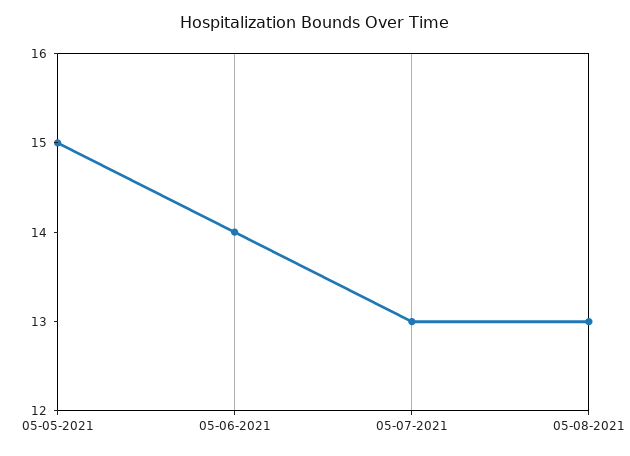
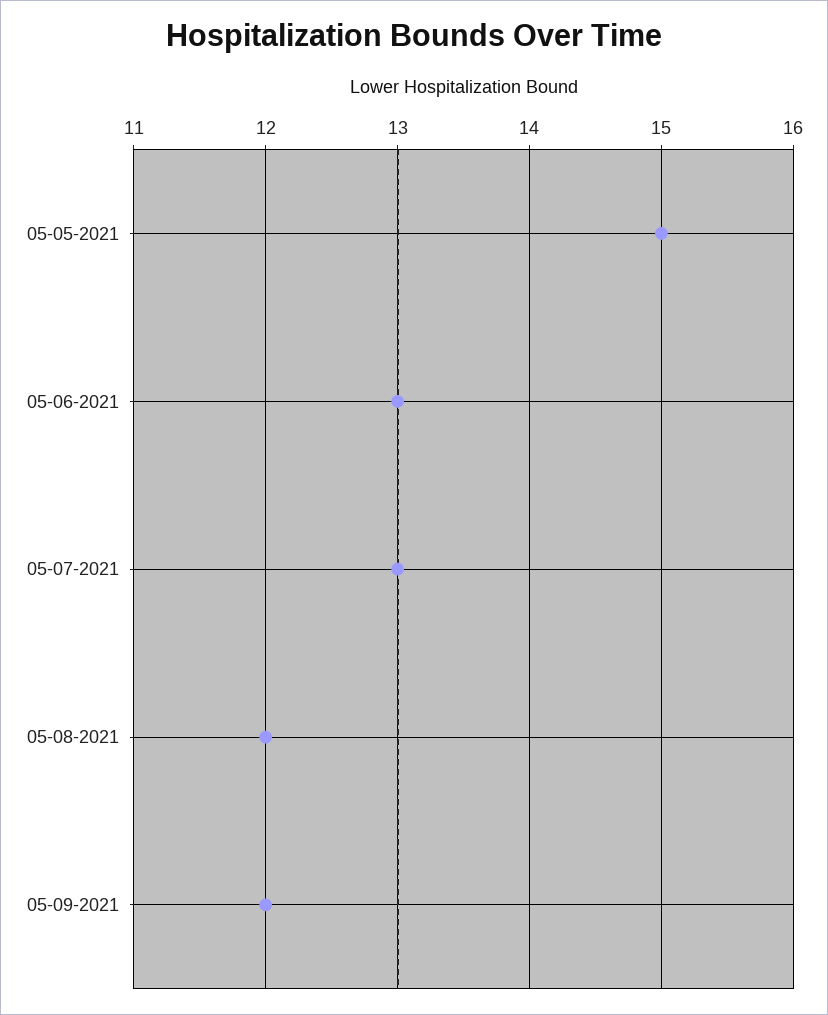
05-06-2021: 14 -> 13
05-08-2021: 13 -> 12
05-09-2021: none -> 12

